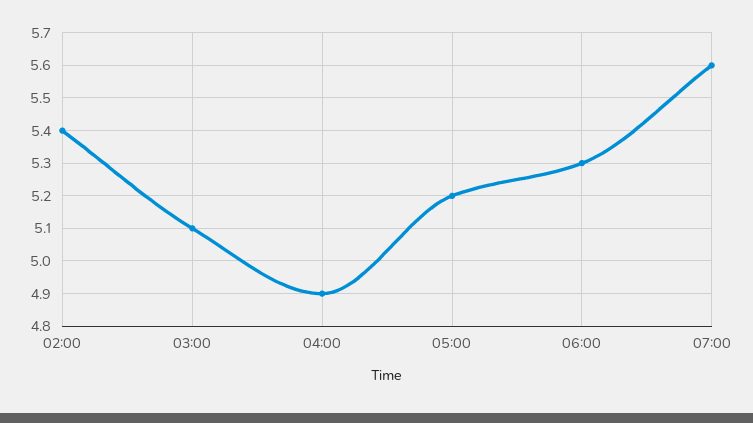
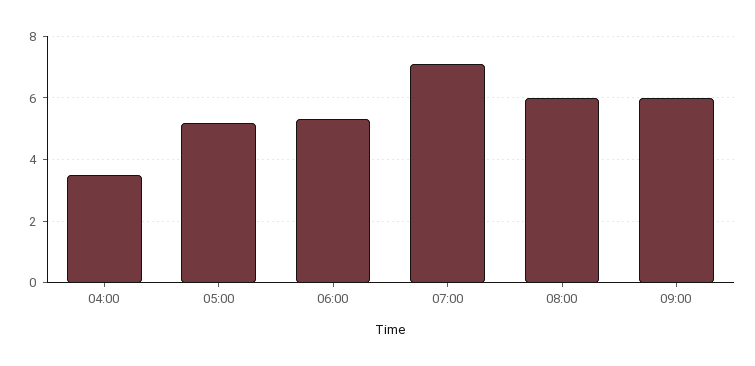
02:00: 5.4 -> none
03:00: 5.1 -> none
04:00: 4.9 -> 3.5
07:00: 5.6 -> 7
08:00: none -> 6
09:00: none -> 6

